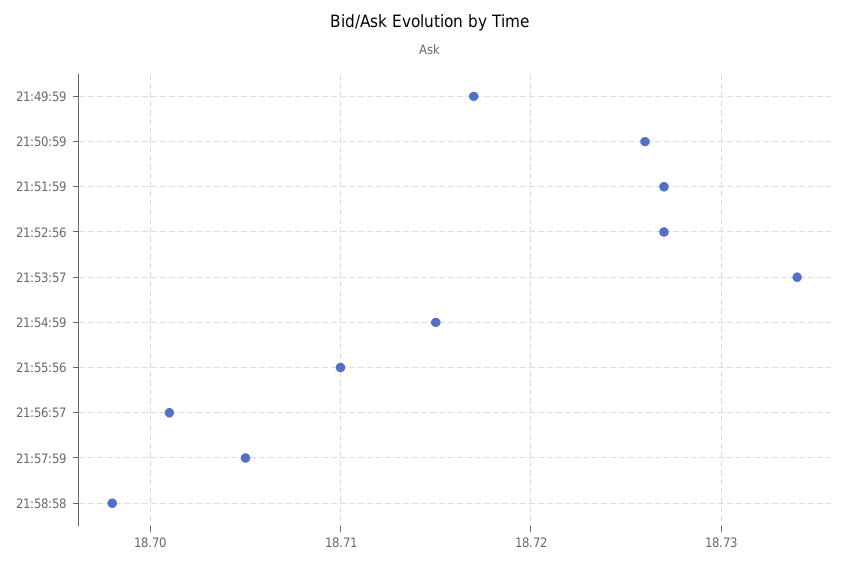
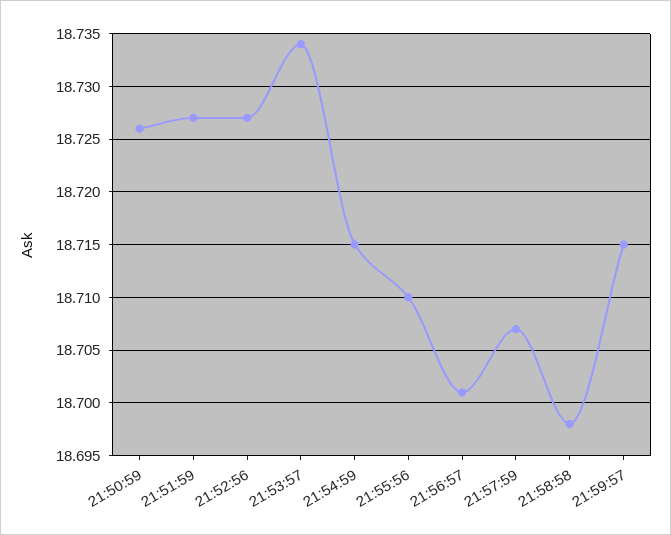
21:49:59: 18.717 -> none
21:57:59: 18.705 -> 18.707
21:59:57: none -> 18.715

